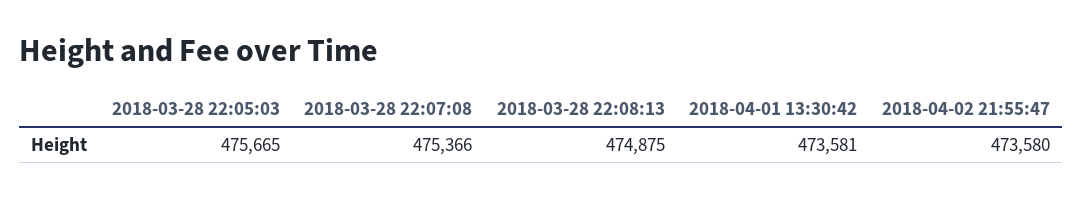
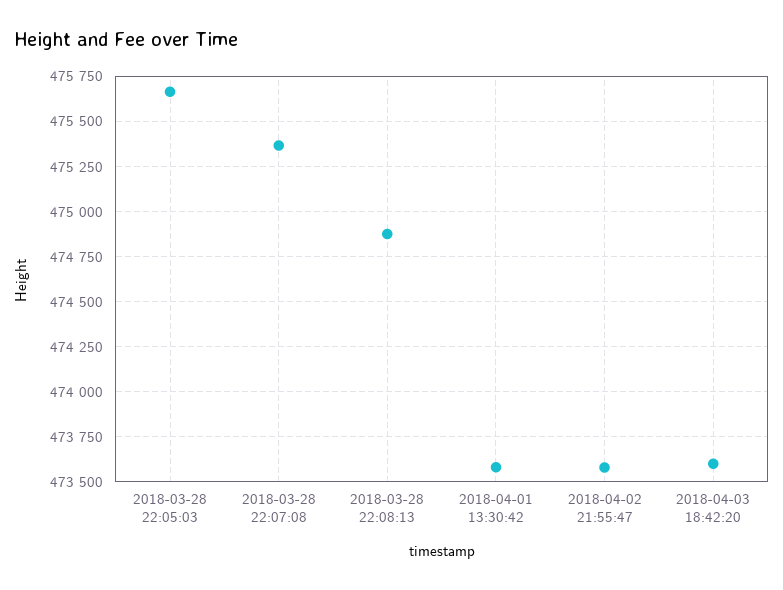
2018-04-03 18:42:20: none -> 473600

